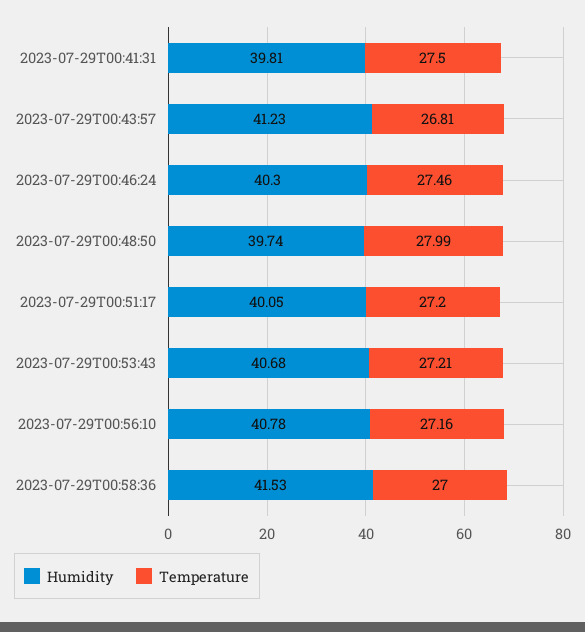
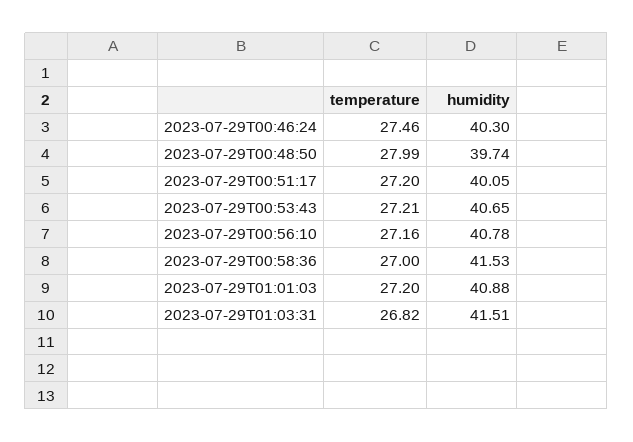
Humidity, 2023-07-29T00:41:31: 39.81 -> none
Temperature, 2023-07-29T00:41:31: 27.5 -> none
Humidity, 2023-07-29T00:43:57: 41.23 -> none
Temperature, 2023-07-29T00:43:57: 26.81 -> none
Humidity, 2023-07-29T00:53:43: 40.68 -> 40.65
Temperature, 2023-07-29T01:01:03: none -> 27.2
Humidity, 2023-07-29T01:01:03: none -> 40.88
Temperature, 2023-07-29T01:03:31: none -> 26.82
Humidity, 2023-07-29T01:03:31: none -> 41.51

